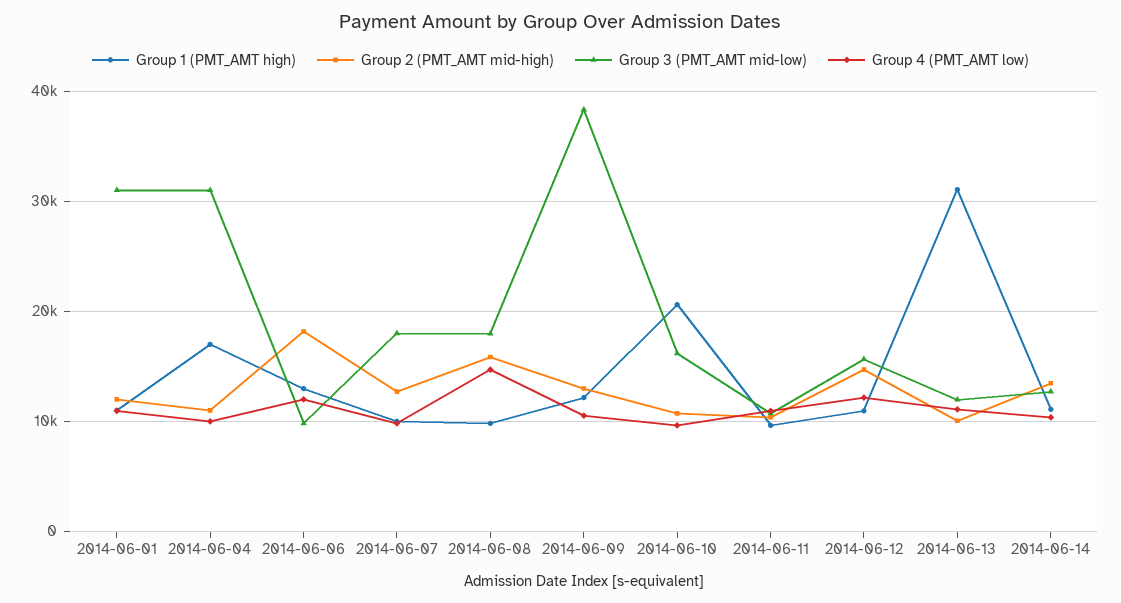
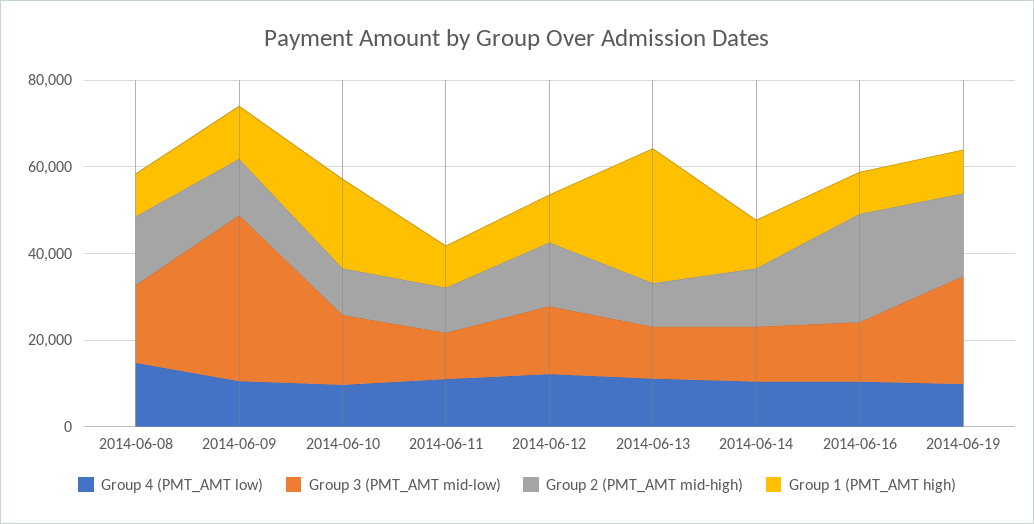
Group 1 (PMT_AMT high), 2014-06-01: 11000 -> none
Group 2 (PMT_AMT mid-high), 2014-06-01: 12000 -> none
Group 3 (PMT_AMT mid-low), 2014-06-01: 31000 -> none
Group 4 (PMT_AMT low), 2014-06-01: 11000 -> none
Group 1 (PMT_AMT high), 2014-06-04: 17000 -> none
Group 2 (PMT_AMT mid-high), 2014-06-04: 11000 -> none
Group 3 (PMT_AMT mid-low), 2014-06-04: 31000 -> none
Group 4 (PMT_AMT low), 2014-06-04: 10000 -> none
Group 1 (PMT_AMT high), 2014-06-06: 13000 -> none
Group 2 (PMT_AMT mid-high), 2014-06-06: 18000 -> none
Group 3 (PMT_AMT mid-low), 2014-06-06: 10000 -> none
Group 4 (PMT_AMT low), 2014-06-06: 12000 -> none
Group 1 (PMT_AMT high), 2014-06-07: 10000 -> none
Group 2 (PMT_AMT mid-high), 2014-06-07: 13000 -> none
Group 3 (PMT_AMT mid-low), 2014-06-07: 18000 -> none
Group 4 (PMT_AMT low), 2014-06-07: 10000 -> none
Group 4 (PMT_AMT low), 2014-06-16: none -> 10000
Group 3 (PMT_AMT mid-low), 2014-06-16: none -> 15000
Group 2 (PMT_AMT mid-high), 2014-06-16: none -> 25000
Group 1 (PMT_AMT high), 2014-06-16: none -> 10000
Group 4 (PMT_AMT low), 2014-06-19: none -> 10000
Group 3 (PMT_AMT mid-low), 2014-06-19: none -> 25000
Group 2 (PMT_AMT mid-high), 2014-06-19: none -> 20000
Group 1 (PMT_AMT high), 2014-06-19: none -> 10000

